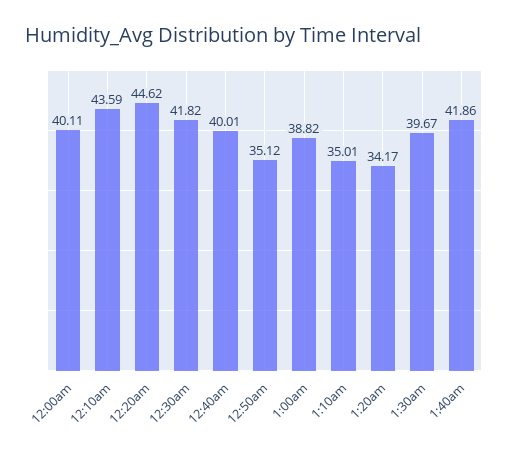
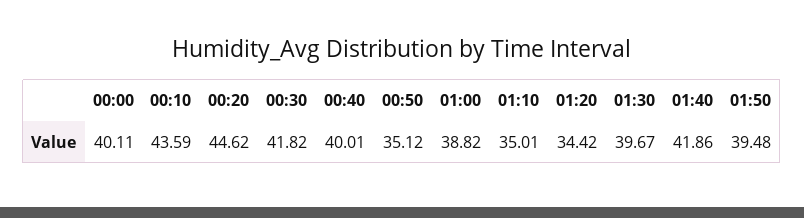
1:20am: 34.17 -> 34.42
01:50: none -> 39.48

